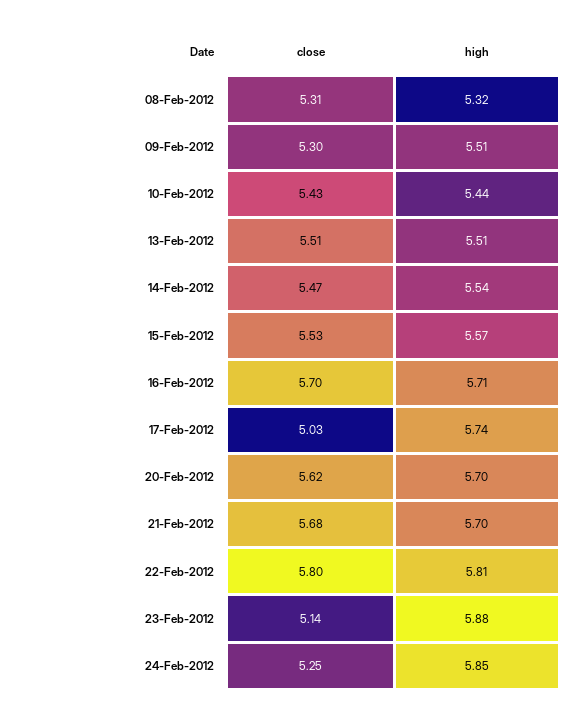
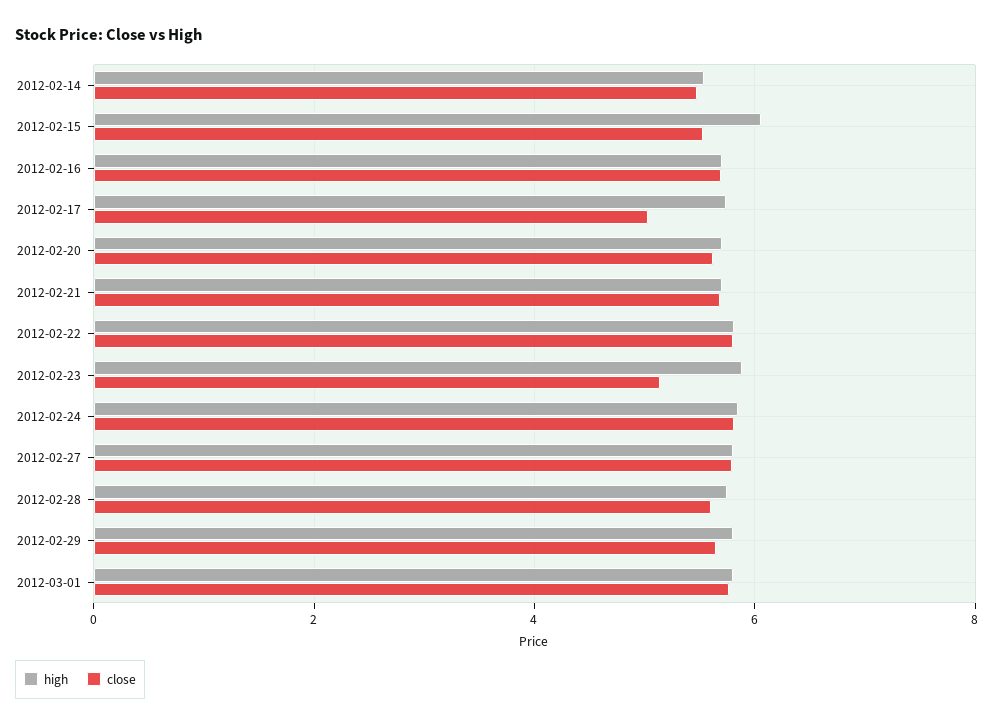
close, 08-Feb-2012: 5.31 -> none
high, 08-Feb-2012: 5.32 -> none
close, 09-Feb-2012: 5.3 -> none
high, 09-Feb-2012: 5.51 -> none
close, 10-Feb-2012: 5.43 -> none
high, 10-Feb-2012: 5.44 -> none
close, 13-Feb-2012: 5.51 -> none
high, 13-Feb-2012: 5.51 -> none
high, 15-Feb-2012: 5.57 -> 6
close, 24-Feb-2012: 5.25 -> 5.8
high, 2012-02-27: none -> 5.8
close, 2012-02-27: none -> 5.8
high, 2012-02-28: none -> 5.8
close, 2012-02-28: none -> 5.6
high, 2012-02-29: none -> 5.8
close, 2012-02-29: none -> 5.6
high, 2012-03-01: none -> 5.8
close, 2012-03-01: none -> 5.8

